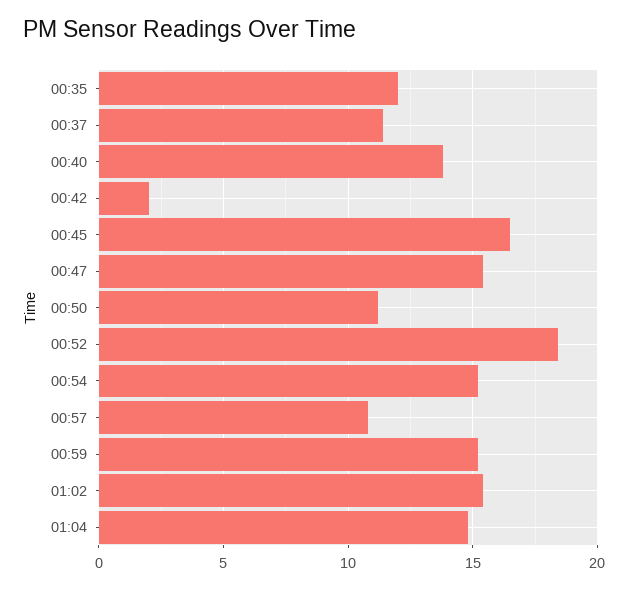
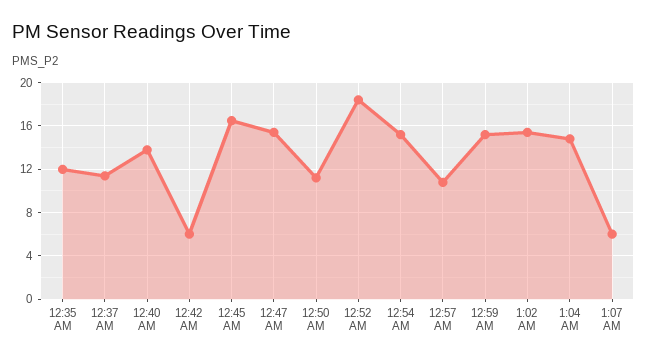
00:42: 2 -> 6
1:07 AM: none -> 6

